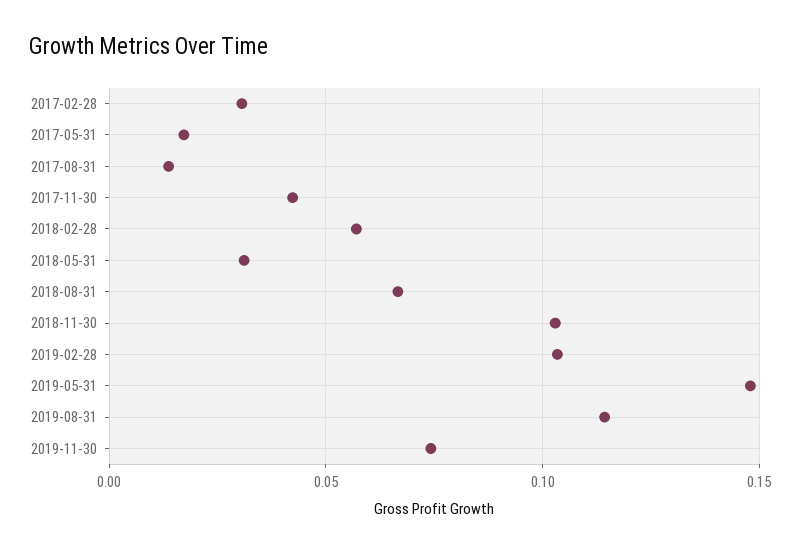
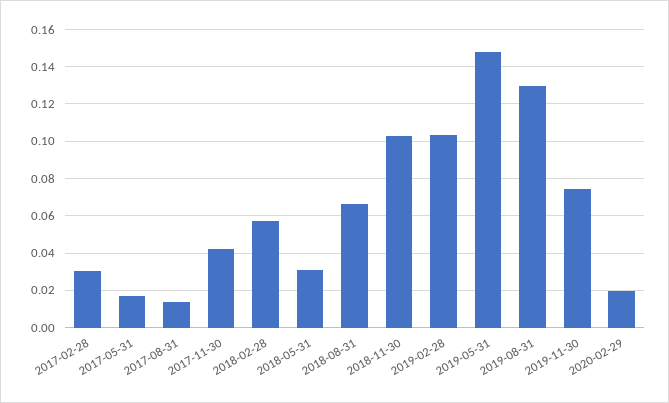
2019-08-31: 0.115 -> 0.13
2020-02-29: none -> 0.02

